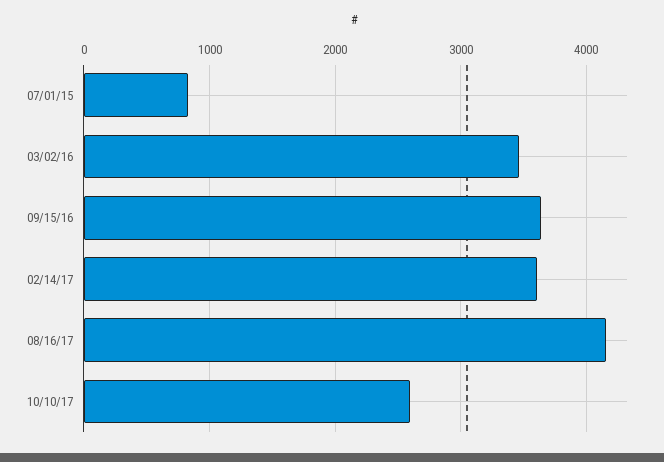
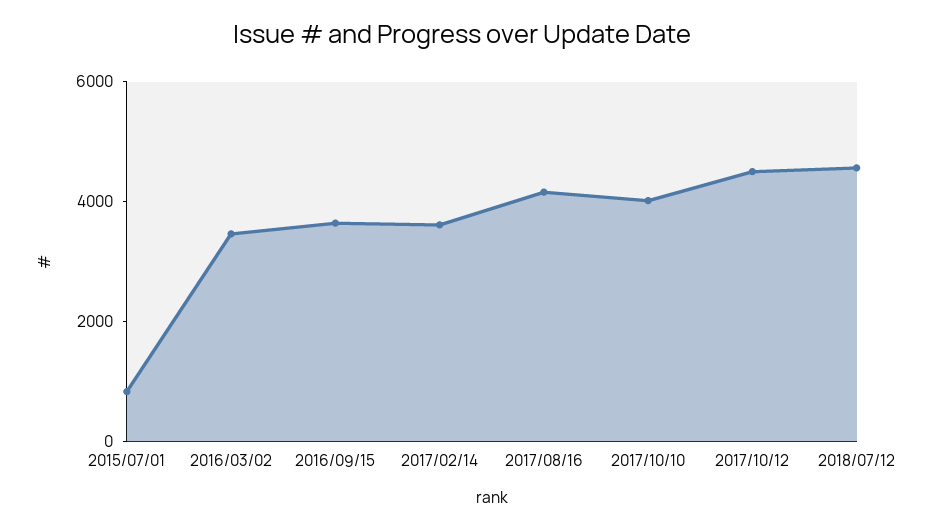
10/10/17: 2600 -> 4000
2017/10/12: none -> 4500
2018/07/12: none -> 4500

